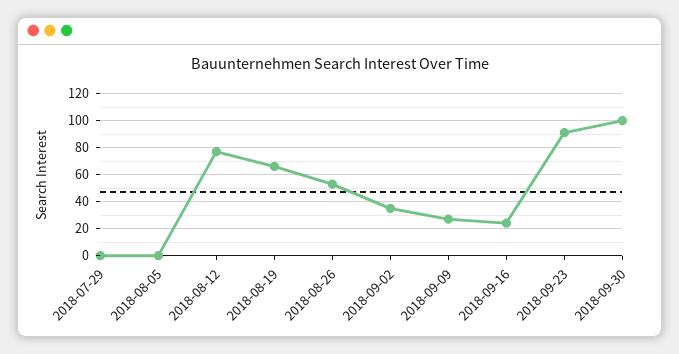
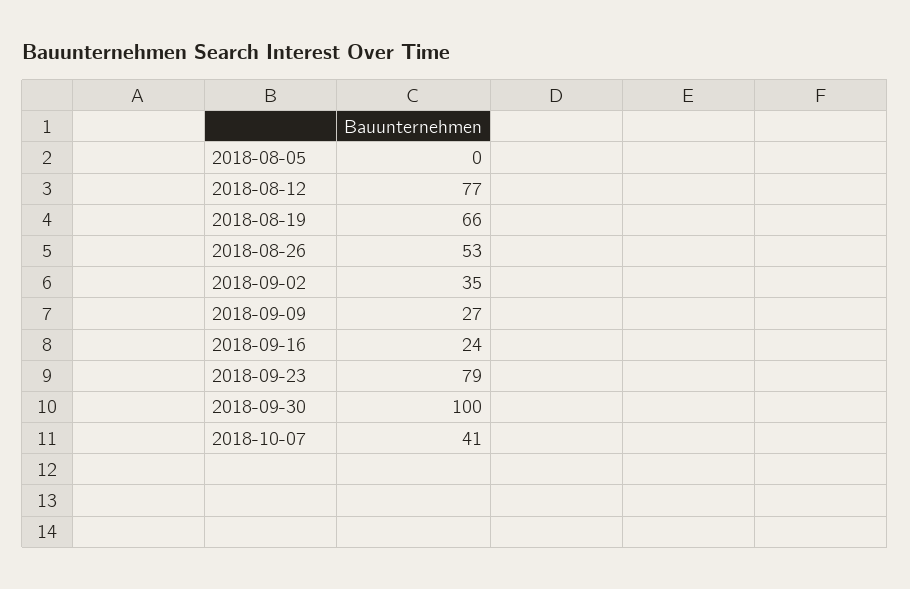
2018-07-29: 0 -> none
2018-09-23: 90 -> 79
2018-10-07: none -> 41

